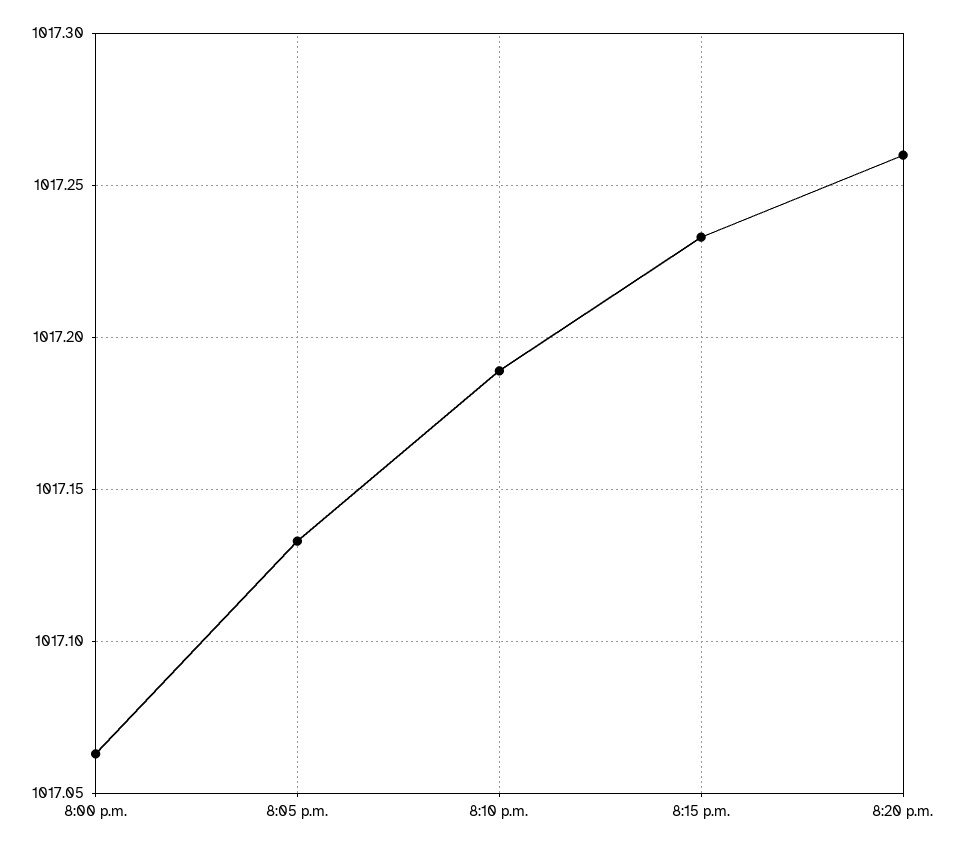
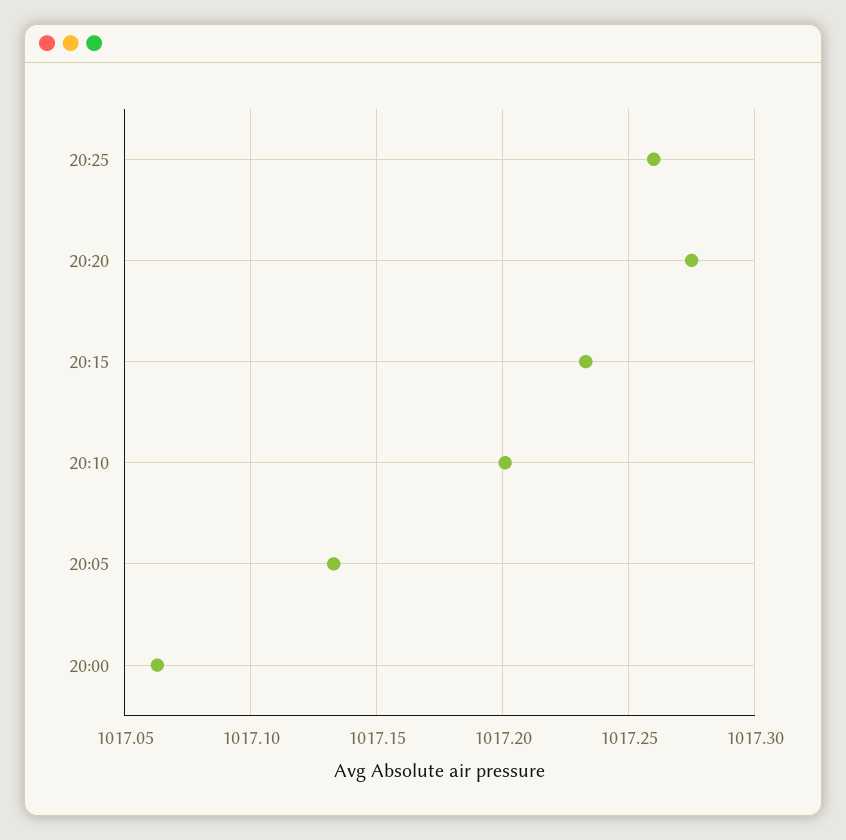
8:10 p.m.: 1017.19 -> 1017.2
8:20 p.m.: 1017.26 -> 1017.275
20:25: none -> 1017.26

